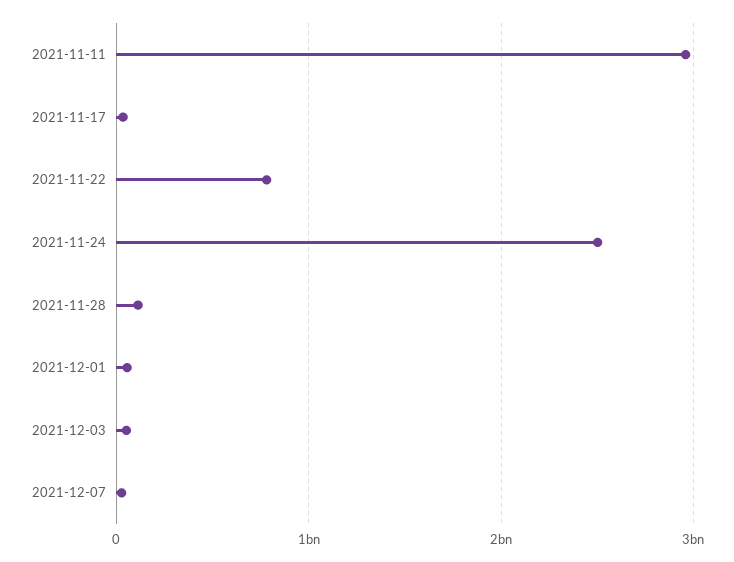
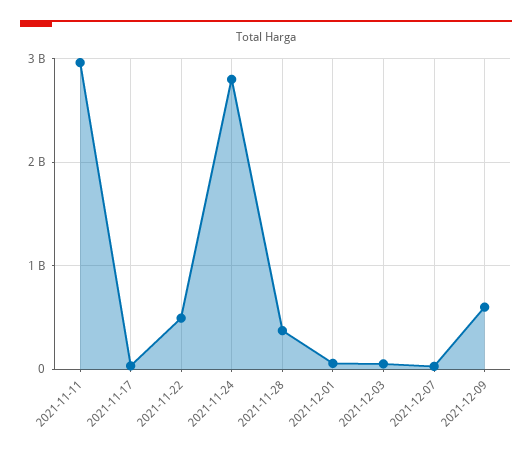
2021-11-22: 800000000 -> 500000000
2021-11-24: 2500000000 -> 2800000000
2021-11-28: 100000000 -> 400000000
2021-12-09: none -> 600000000

